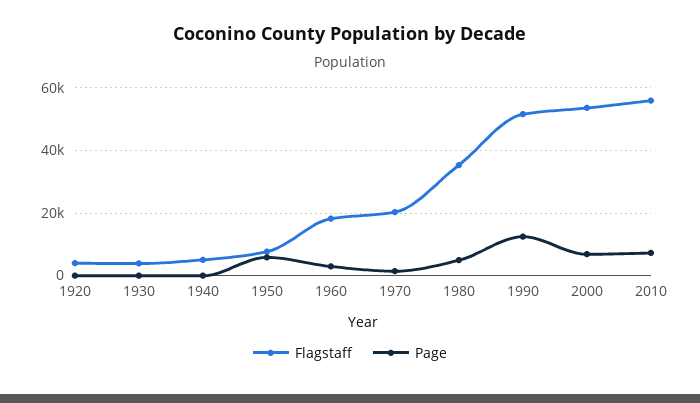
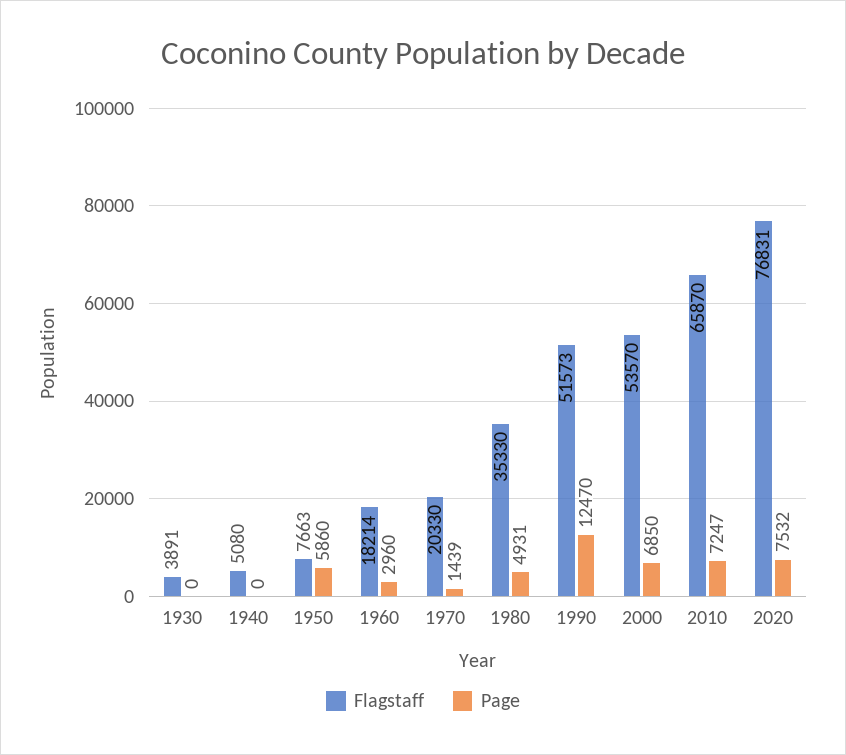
Flagstaff, 1920: 4000 -> none
Page, 1920: 0 -> none
Flagstaff, 2010: 56000 -> 65870
Flagstaff, 2020: none -> 76831
Page, 2020: none -> 7532

